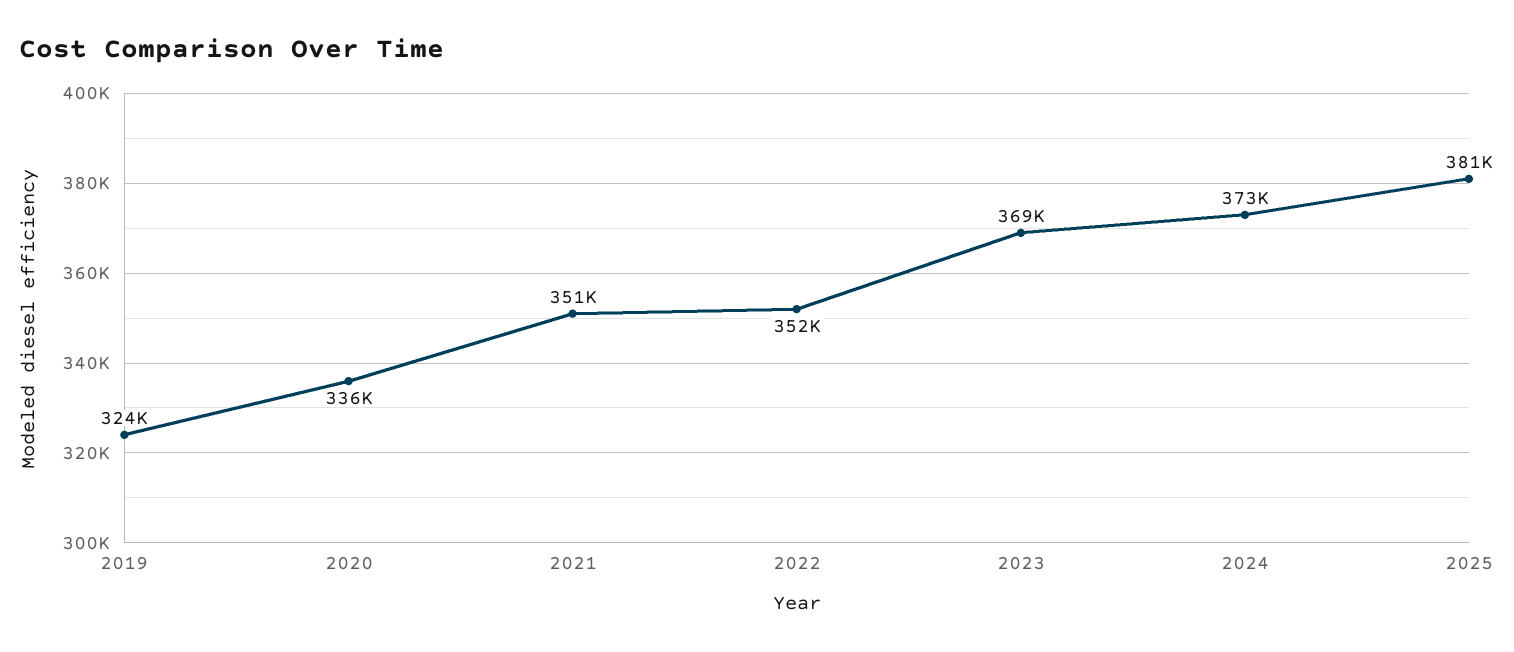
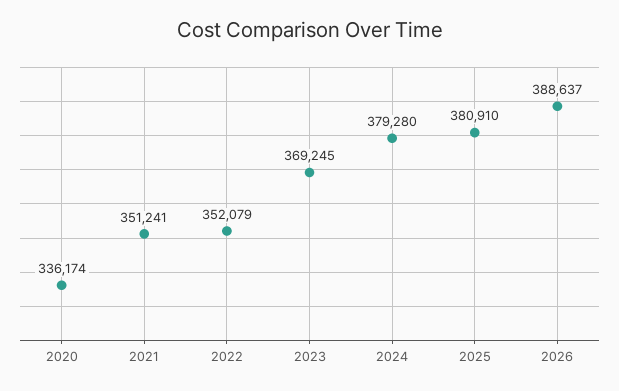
2019: 324000 -> none
2024: 373000 -> 379280
2026: none -> 388637

